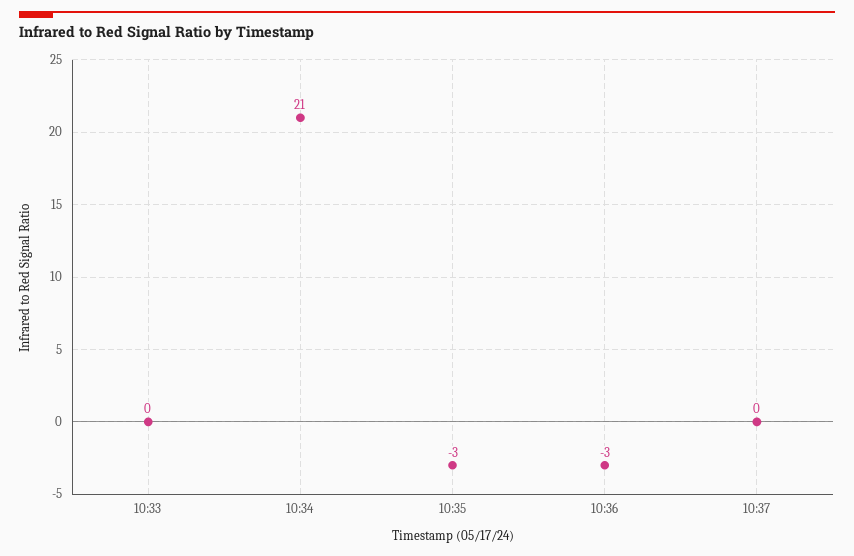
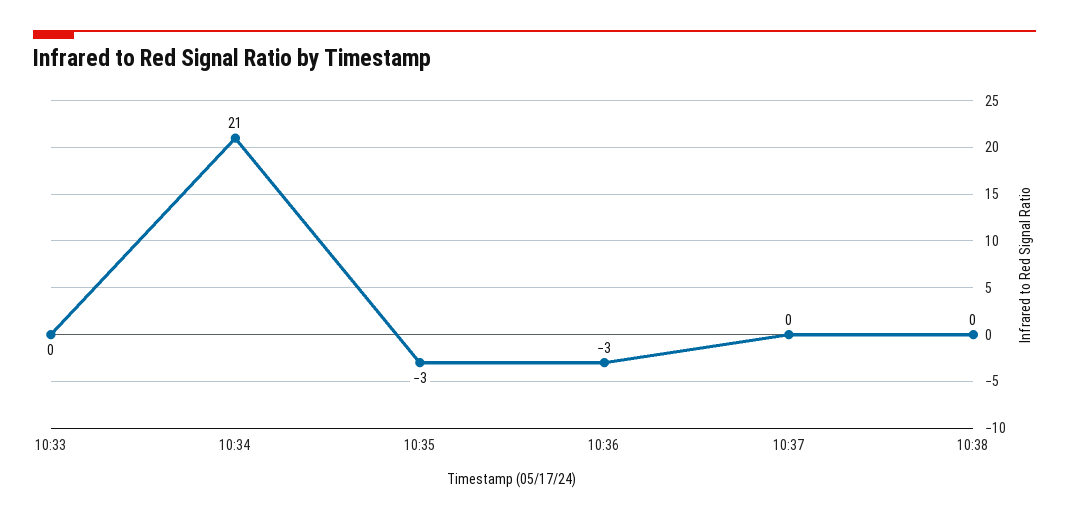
10:38: none -> 0

